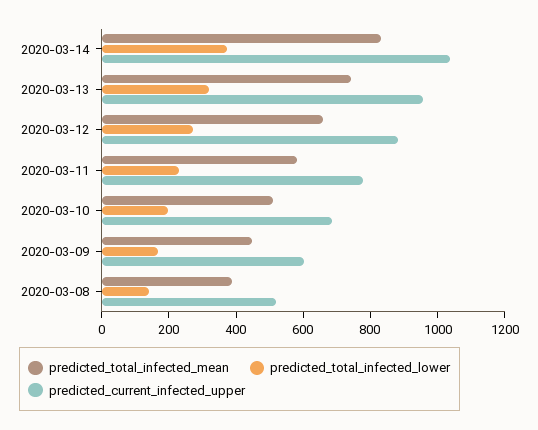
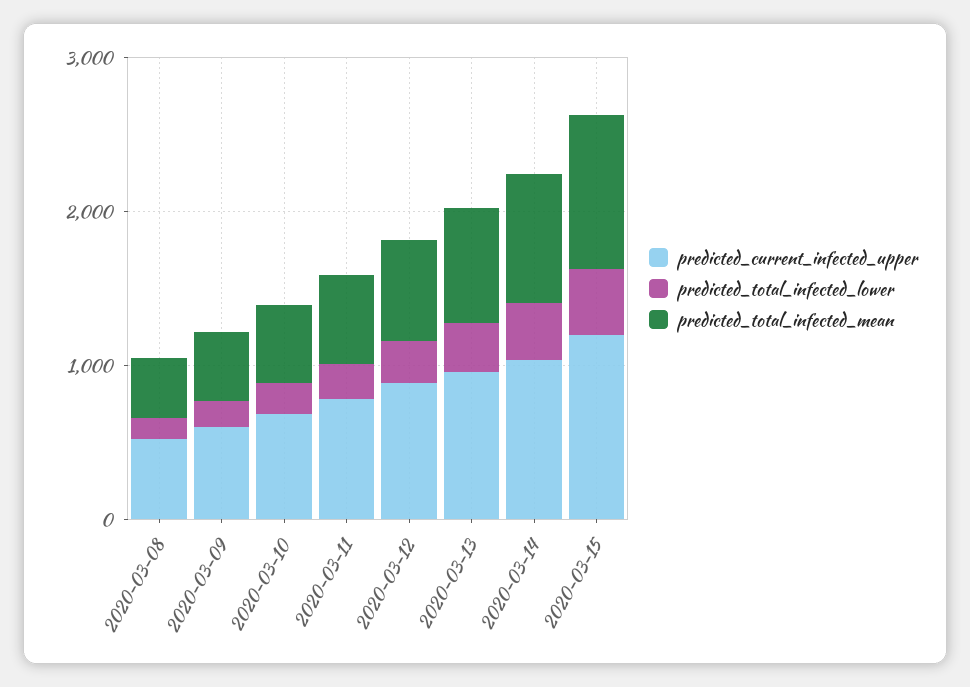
predicted_current_infected_upper, 2020-03-15: none -> 1200
predicted_total_infected_lower, 2020-03-15: none -> 400
predicted_total_infected_mean, 2020-03-15: none -> 1000

